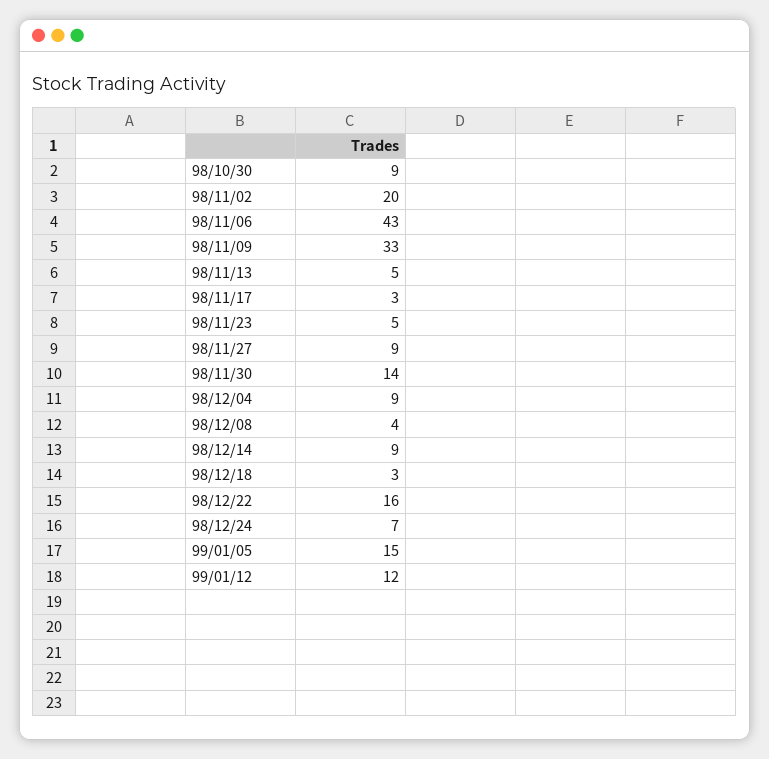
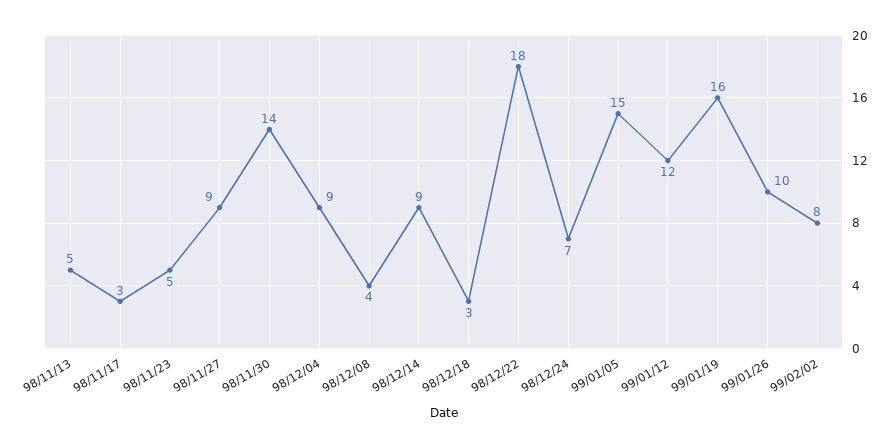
98/10/30: 9 -> none
98/11/02: 20 -> none
98/11/06: 43 -> none
98/11/09: 33 -> none
98/12/22: 16 -> 18
99/01/19: none -> 16
99/01/26: none -> 10
99/02/02: none -> 8

